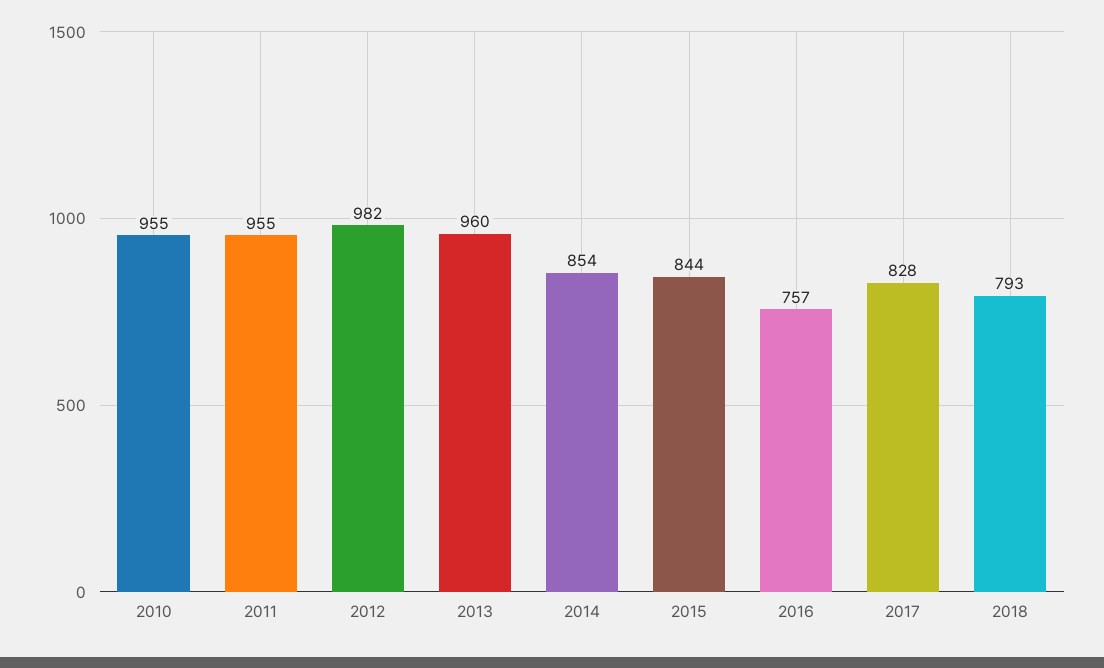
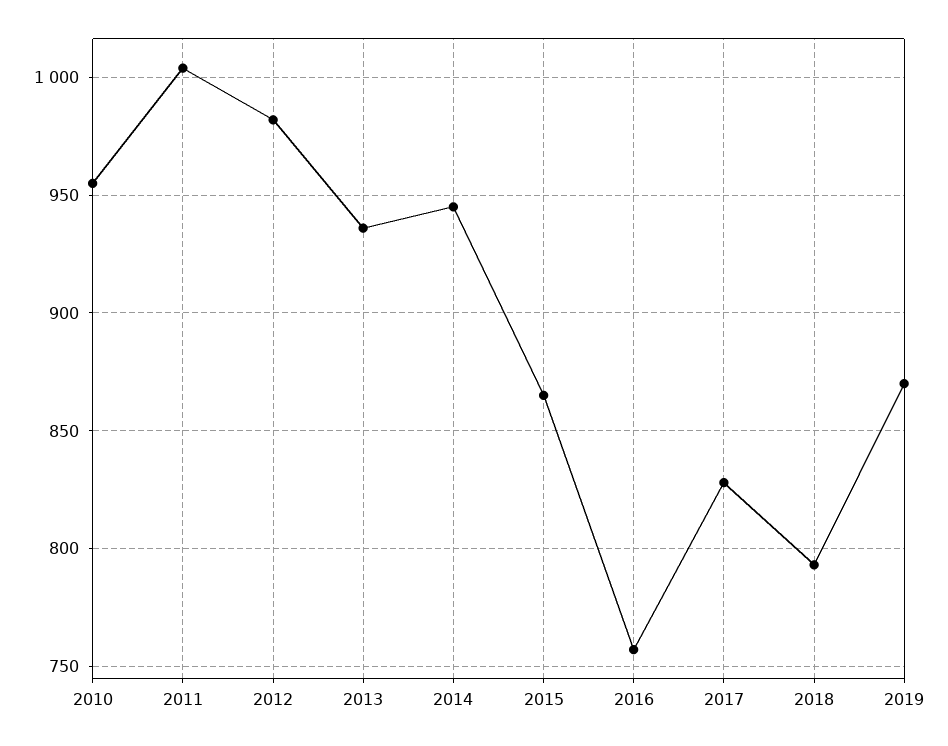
2011: 955 -> 1005
2013: 960 -> 935
2014: 854 -> 945
2015: 844 -> 865
2019: none -> 870

